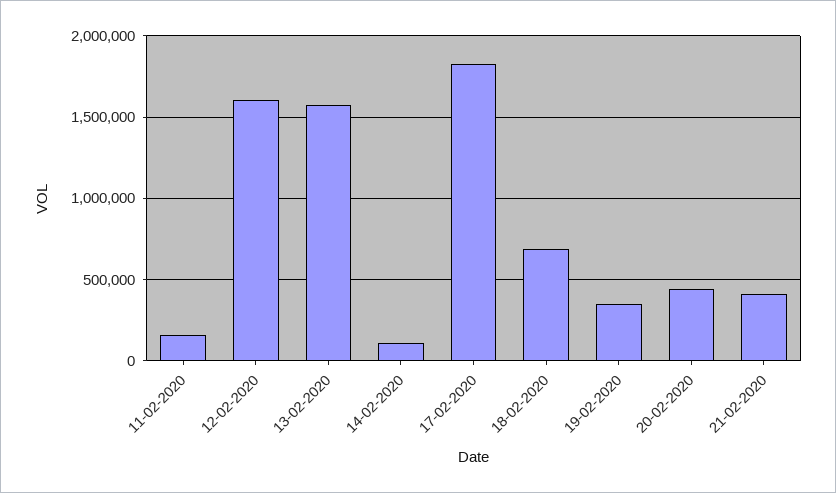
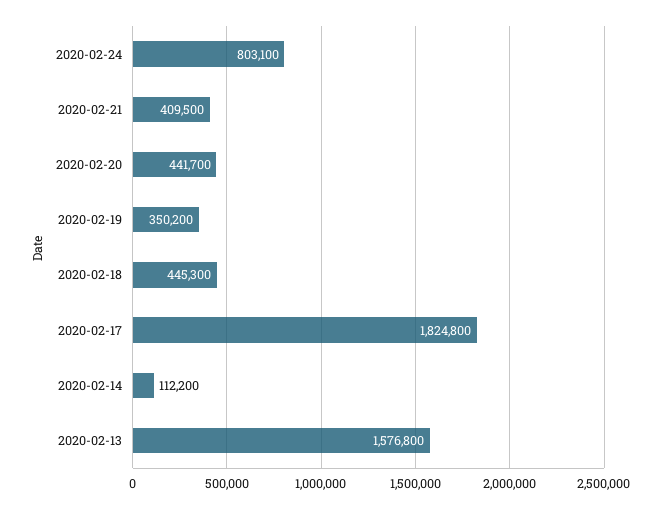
11-02-2020: 150000 -> none
12-02-2020: 1600000 -> none
18-02-2020: 700000 -> 445300
2020-02-24: none -> 803100

